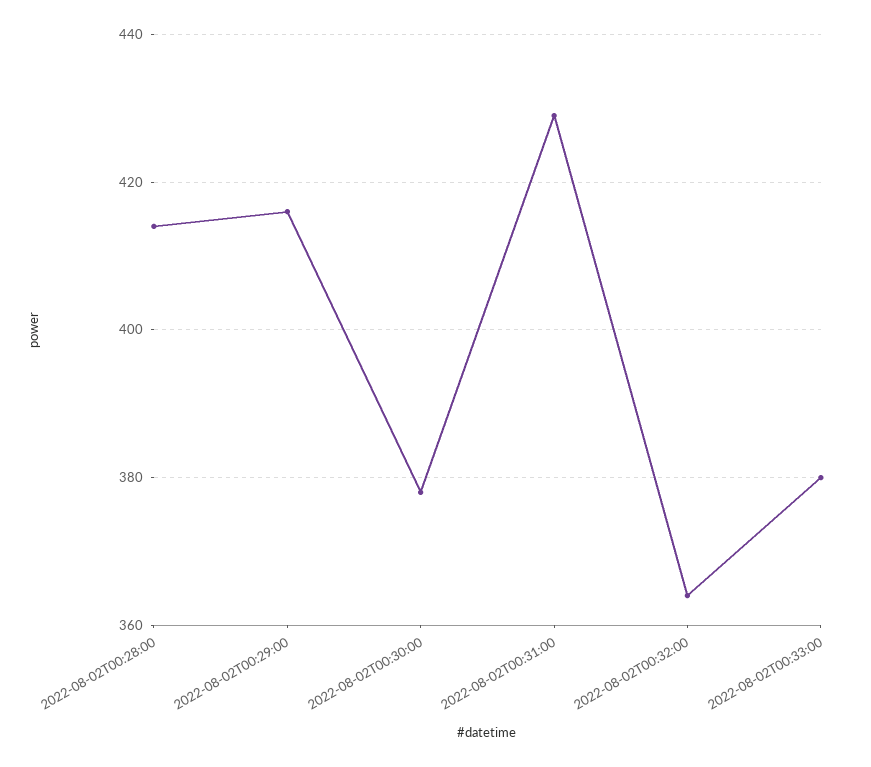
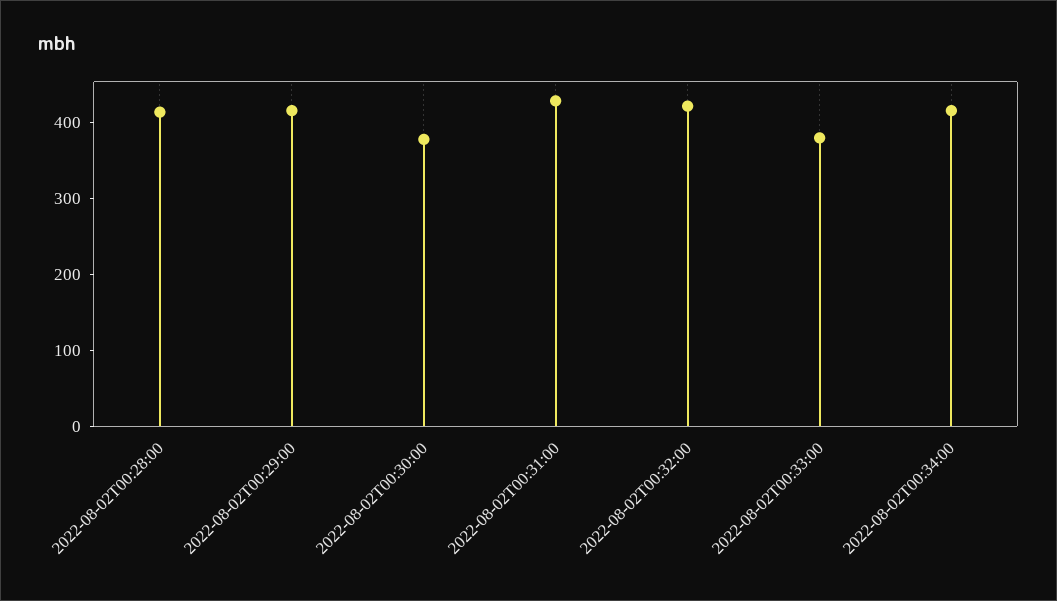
2022-08-02T00:32:00: 365 -> 420
2022-08-02T00:34:00: none -> 420

